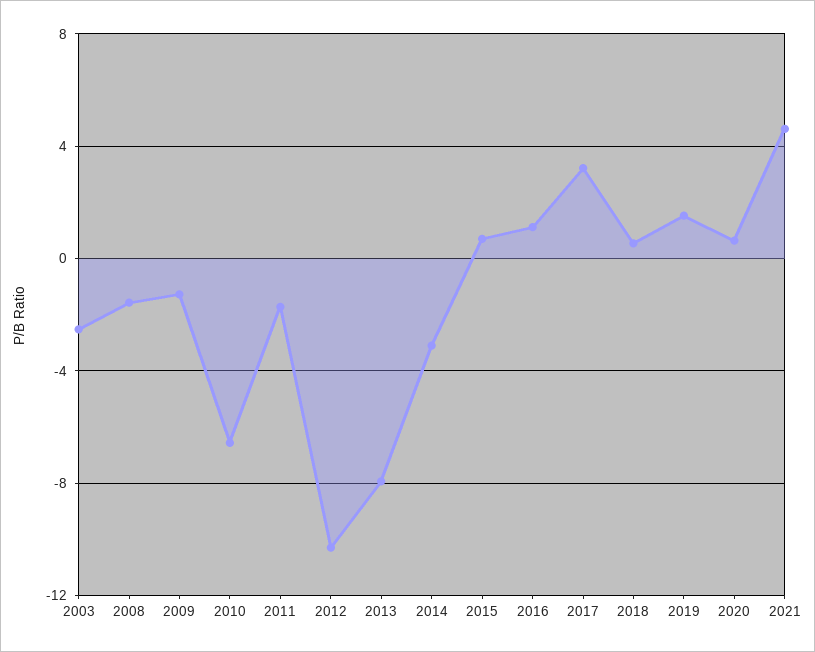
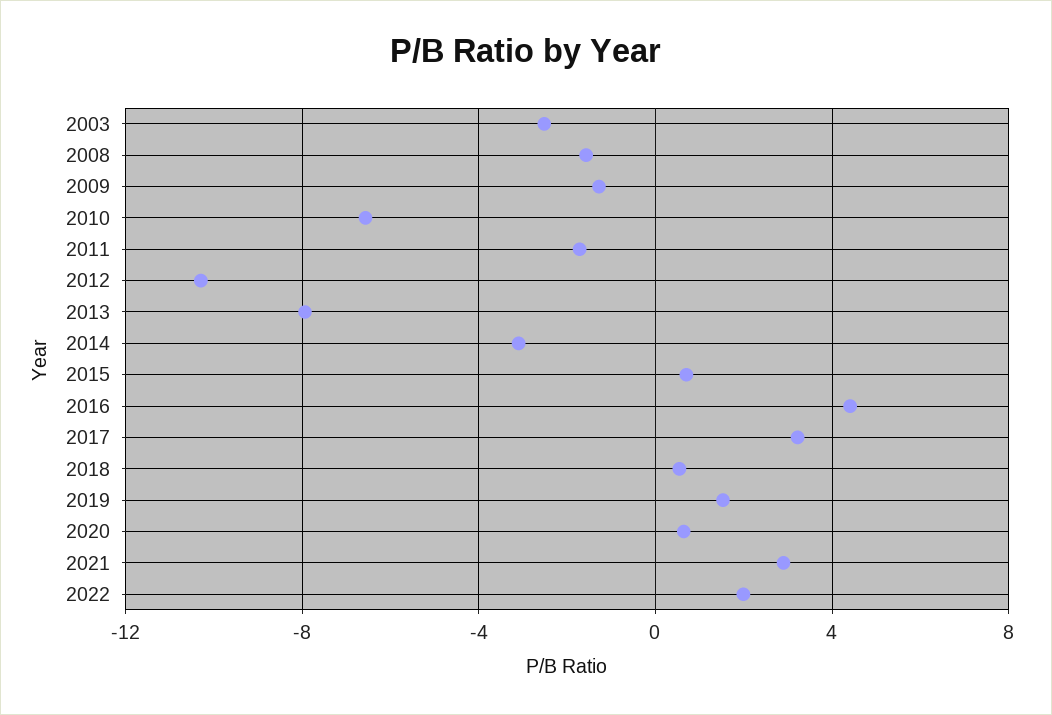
2016: 1 -> 4.5
2021: 4.5 -> 3
2022: none -> 2

